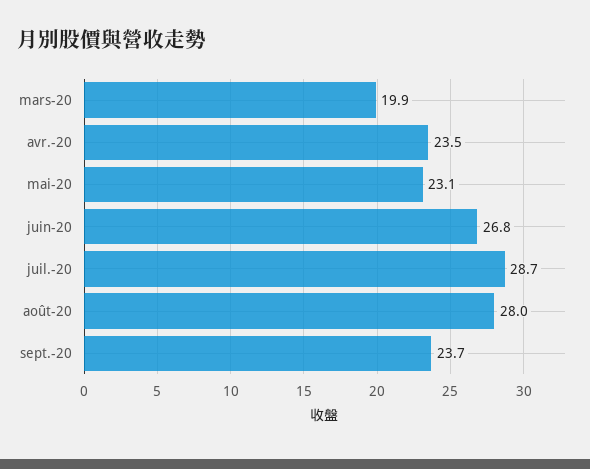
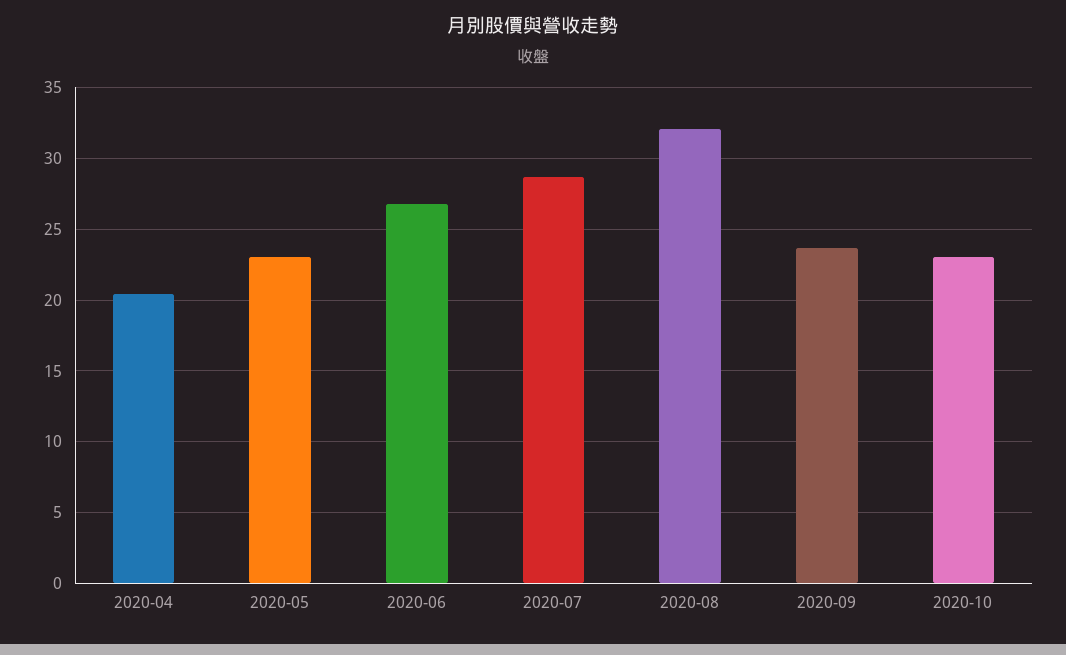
mars-20: 19.9 -> none
avr.-20: 23.5 -> 20.5
août-20: 28 -> 32
2020-10: none -> 23

